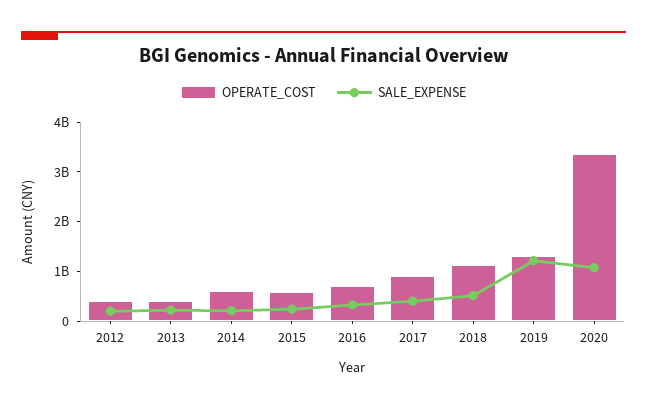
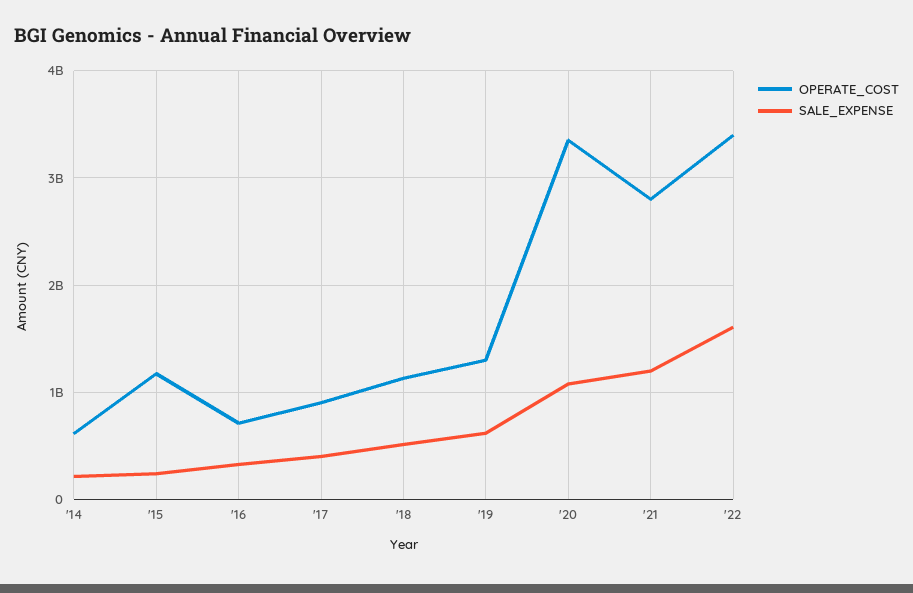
OPERATE_COST, 2012: 400000000 -> none
SALE_EXPENSE, 2012: 200000000 -> none
OPERATE_COST, 2013: 400000000 -> none
SALE_EXPENSE, 2013: 200000000 -> none
OPERATE_COST, 2015: 600000000 -> 1200000000
SALE_EXPENSE, 2019: 1200000000 -> 600000000
OPERATE_COST, '21: none -> 2800000000
SALE_EXPENSE, '21: none -> 1200000000
OPERATE_COST, '22: none -> 3400000000
SALE_EXPENSE, '22: none -> 1600000000

